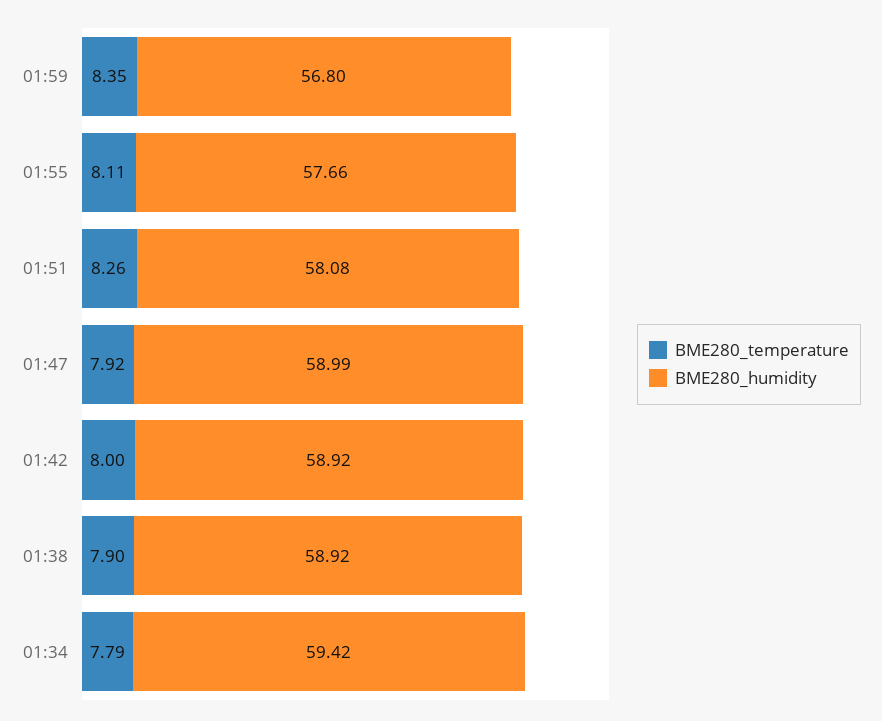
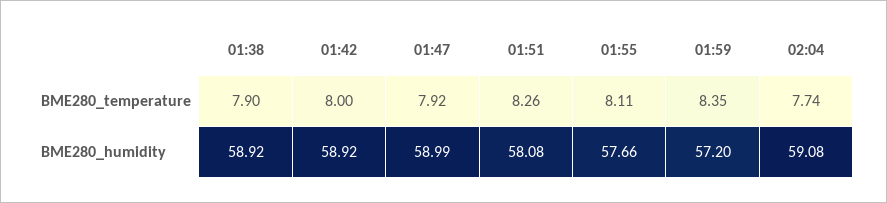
BME280_humidity, 01:59: 56.8 -> 57.2
BME280_temperature, 01:34: 7.79 -> none
BME280_humidity, 01:34: 59.42 -> none
BME280_temperature, 02:04: none -> 7.74
BME280_humidity, 02:04: none -> 59.08

